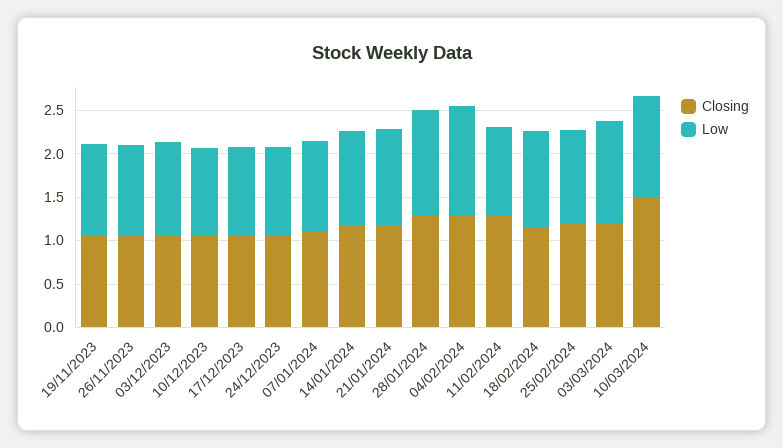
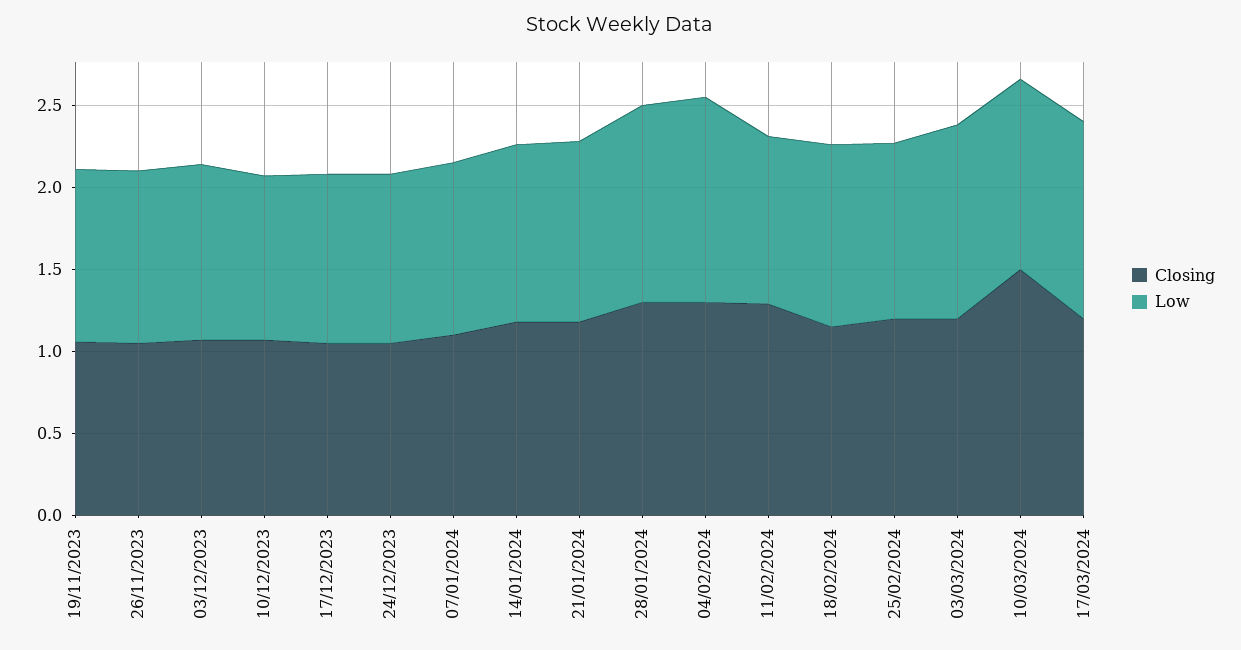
Closing, 17/03/2024: none -> 1.2
Low, 17/03/2024: none -> 1.2

